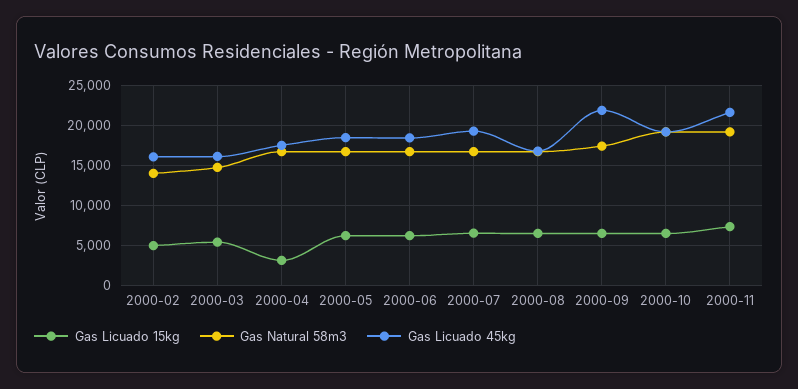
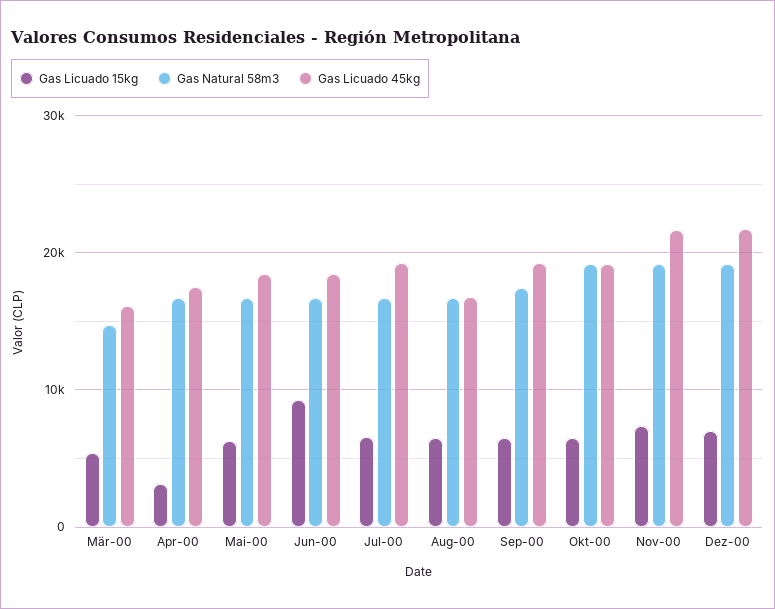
Gas Licuado 15kg, 2000-02: 5000 -> none
Gas Natural 58m3, 2000-02: 14000 -> none
Gas Licuado 45kg, 2000-02: 16000 -> none
Gas Licuado 15kg, 2000-06: 6000 -> 9000
Gas Licuado 45kg, 2000-09: 22000 -> 19000
Gas Licuado 15kg, Dez-00: none -> 7000
Gas Natural 58m3, Dez-00: none -> 19000
Gas Licuado 45kg, Dez-00: none -> 22000

